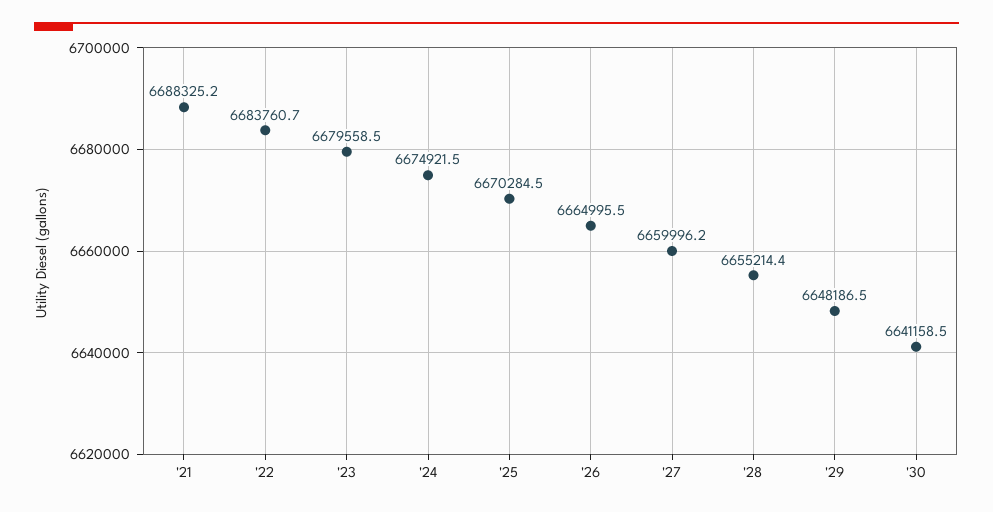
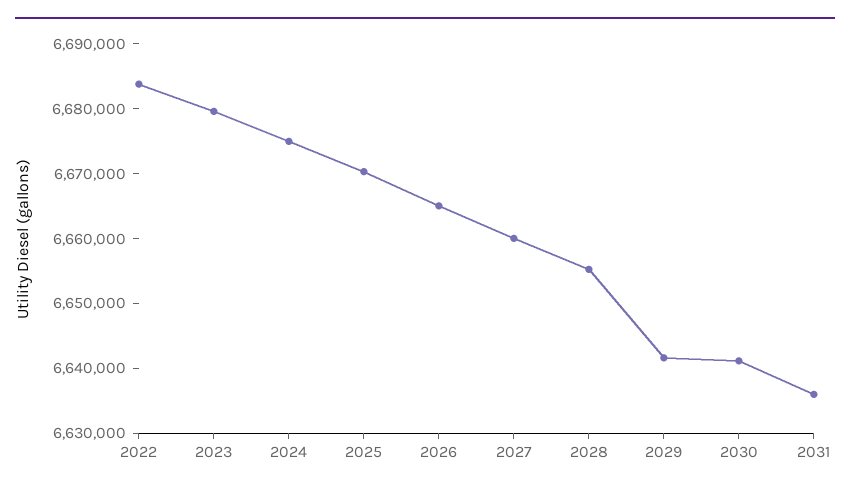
'21: 6688325.2 -> none
'29: 6648186.5 -> 6642000
2031: none -> 6636000

